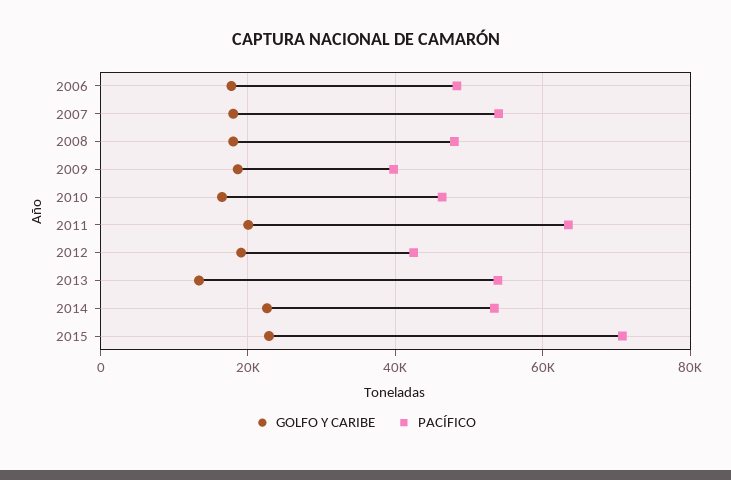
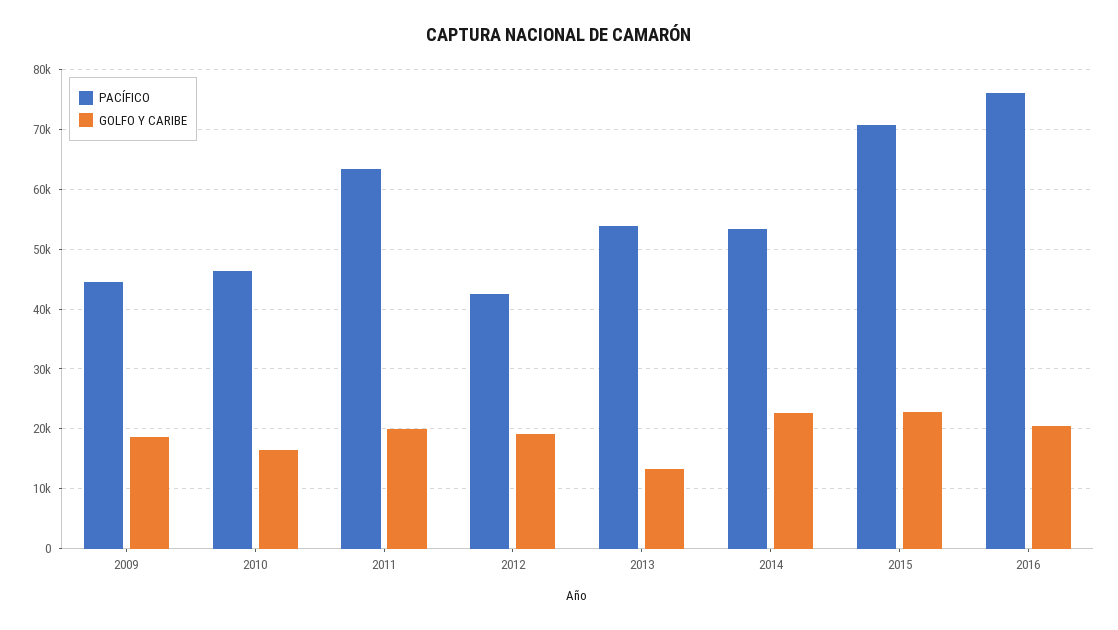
GOLFO Y CARIBE, 2006: 18000 -> none
PACÍFICO, 2006: 48000 -> none
GOLFO Y CARIBE, 2007: 18000 -> none
PACÍFICO, 2007: 54000 -> none
GOLFO Y CARIBE, 2008: 18000 -> none
PACÍFICO, 2008: 48000 -> none
PACÍFICO, 2009: 40000 -> 44000
PACÍFICO, 2016: none -> 76000
GOLFO Y CARIBE, 2016: none -> 20000

